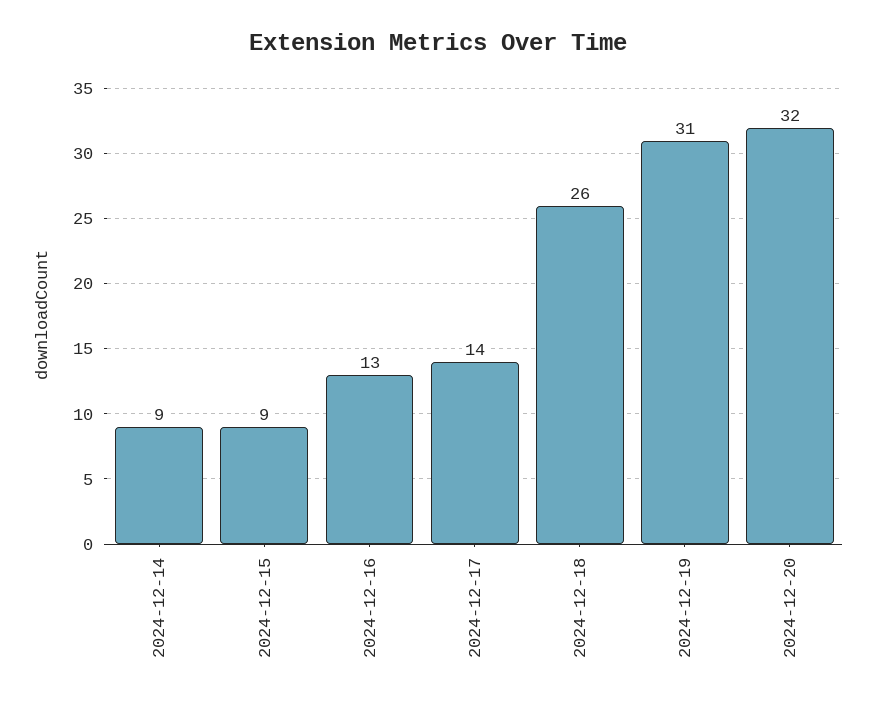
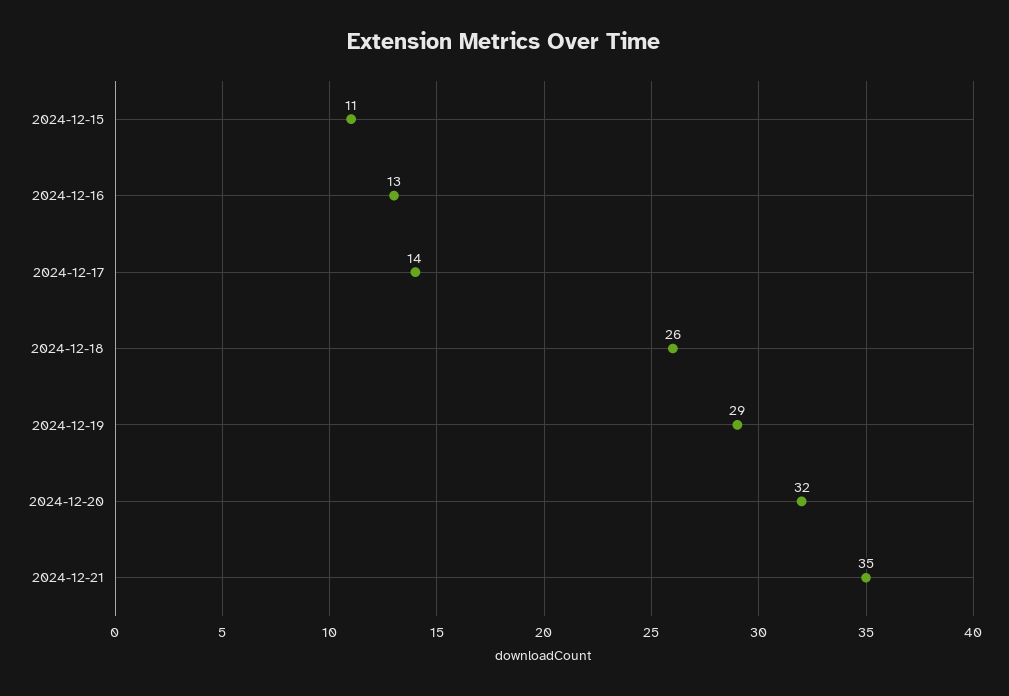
2024-12-14: 9 -> none
2024-12-15: 9 -> 11
2024-12-19: 31 -> 29
2024-12-21: none -> 35

